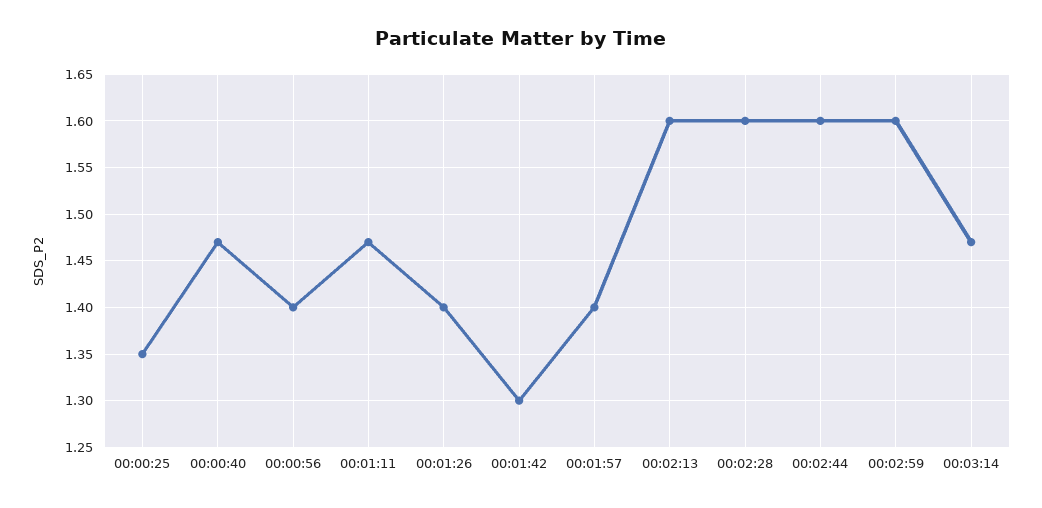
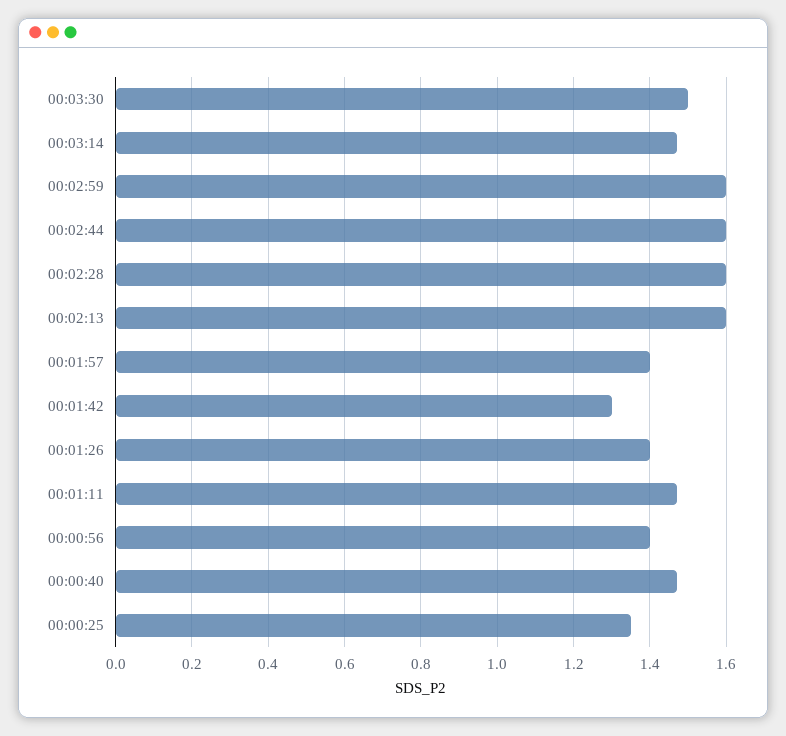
00:03:30: none -> 1.5

